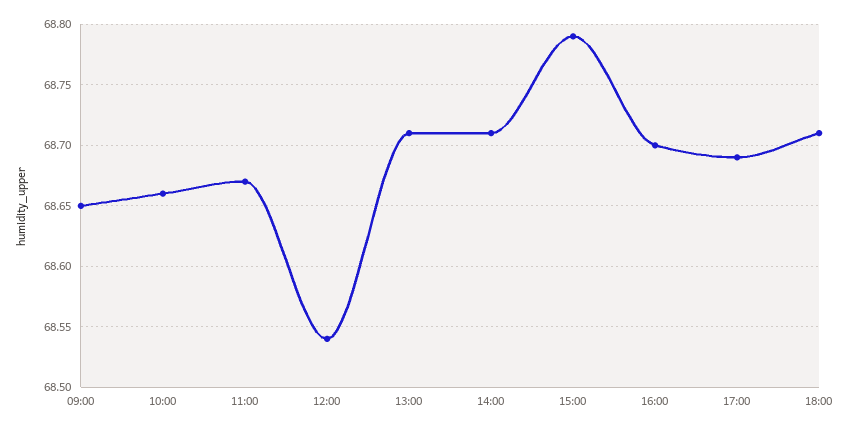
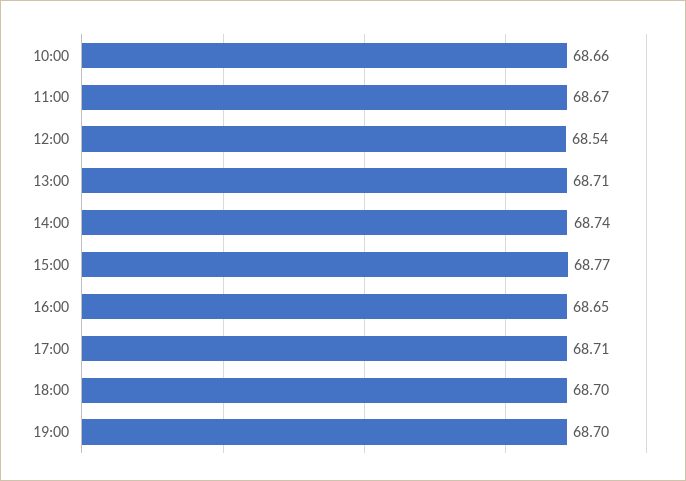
09:00: 68.65 -> none
14:00: 68.71 -> 68.74
15:00: 68.79 -> 68.77
16:00: 68.7 -> 68.65
17:00: 68.69 -> 68.71
18:00: 68.71 -> 68.7
19:00: none -> 68.7

